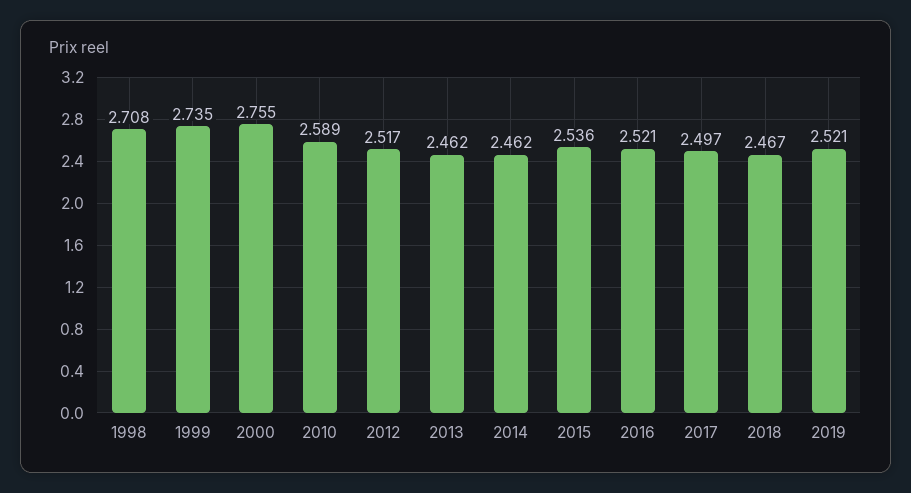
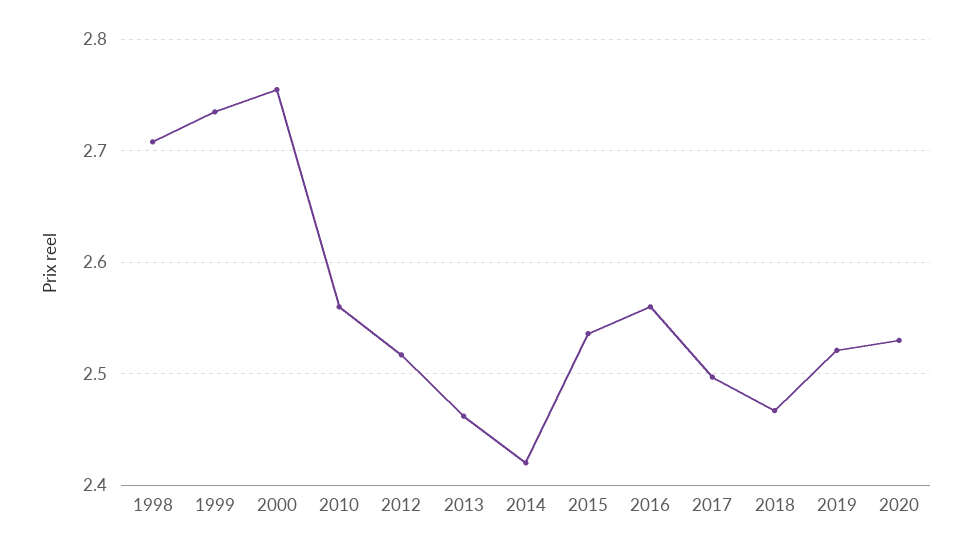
2010: 2.589 -> 2.56
2014: 2.462 -> 2.42
2016: 2.521 -> 2.56
2020: none -> 2.53

